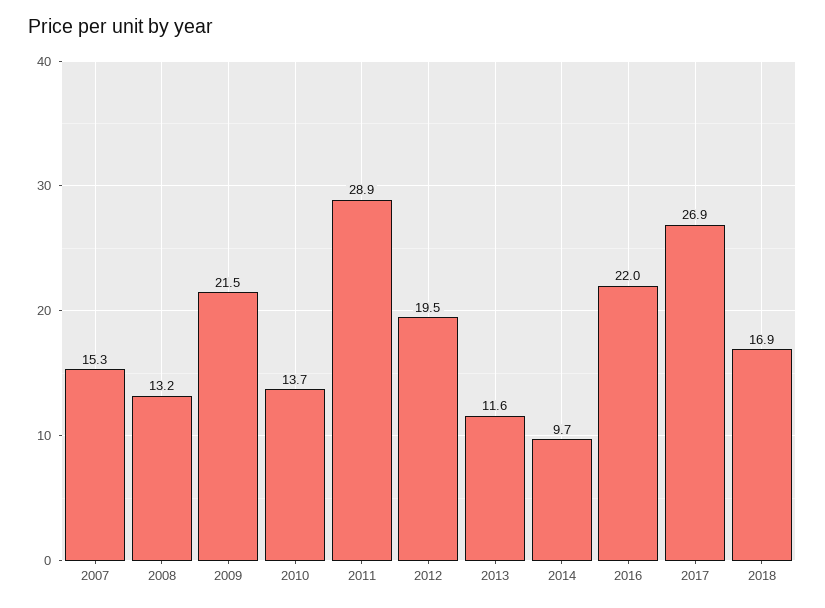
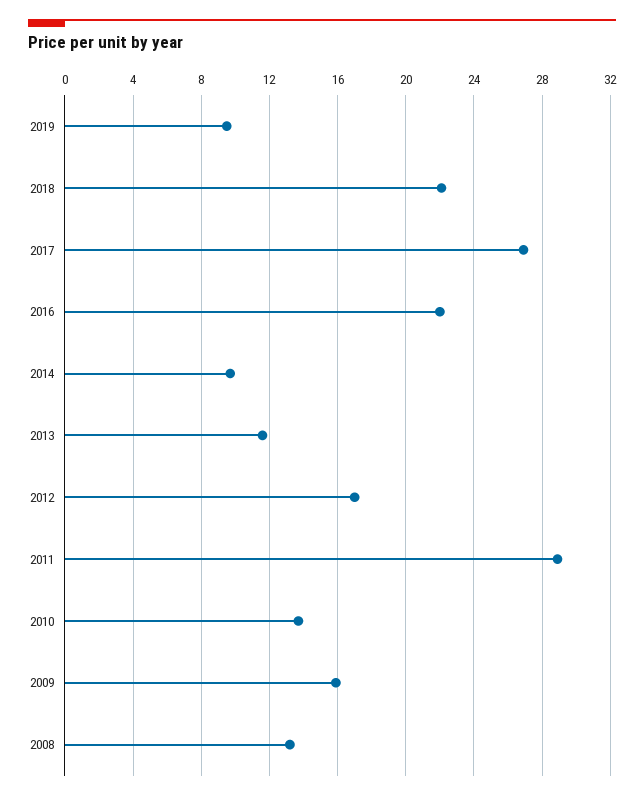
2007: 15.3 -> none
2009: 21.5 -> 16
2012: 19.5 -> 17
2018: 16.9 -> 22
2019: none -> 9.5

